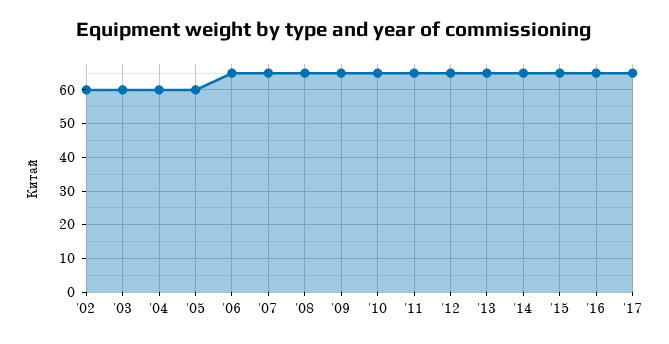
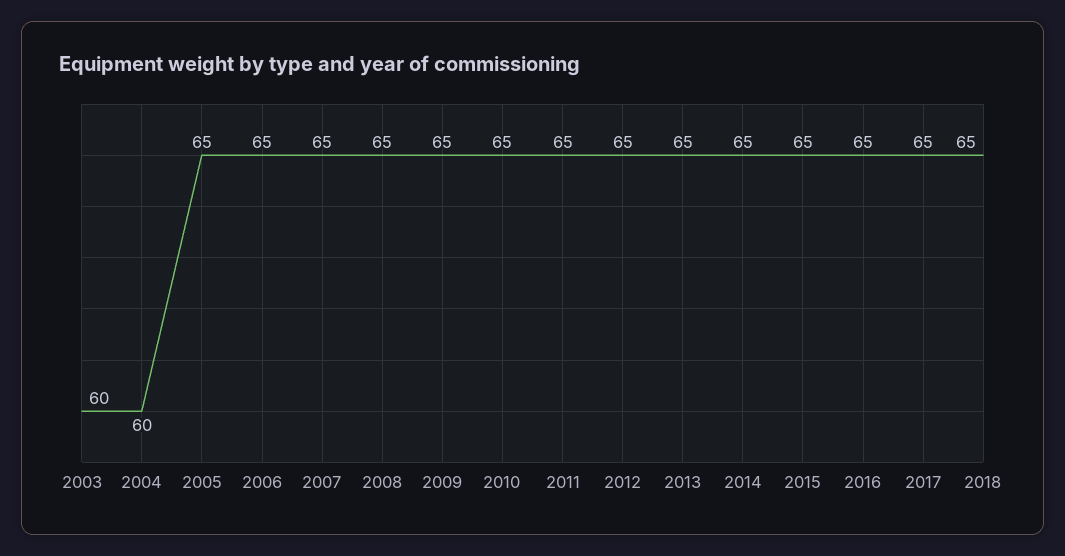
'02: 60 -> none
'05: 60 -> 65
2018: none -> 65

